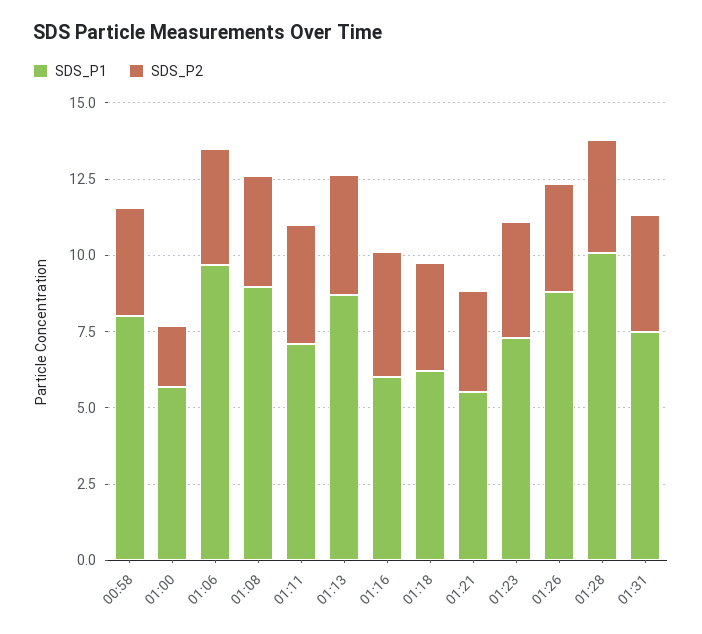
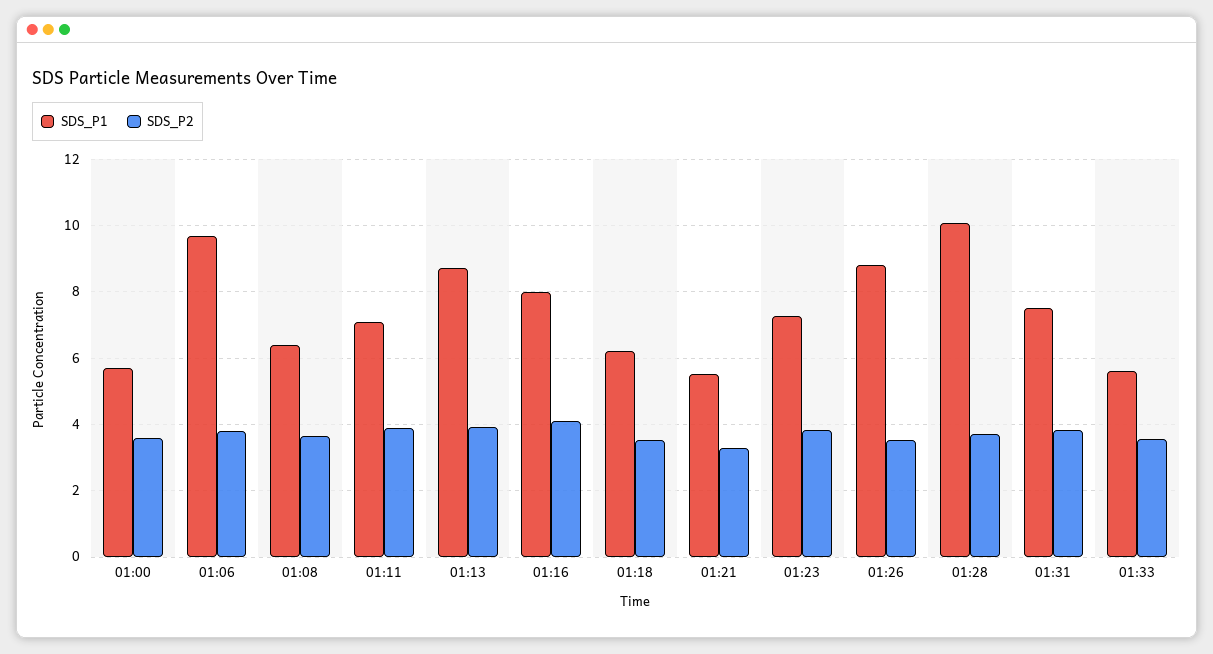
SDS_P1, 00:58: 8 -> none
SDS_P2, 00:58: 3.5 -> none
SDS_P2, 01:00: 2 -> 3.6
SDS_P1, 01:08: 9 -> 6.4
SDS_P1, 01:16: 6 -> 8
SDS_P1, 01:33: none -> 5.6
SDS_P2, 01:33: none -> 3.6

